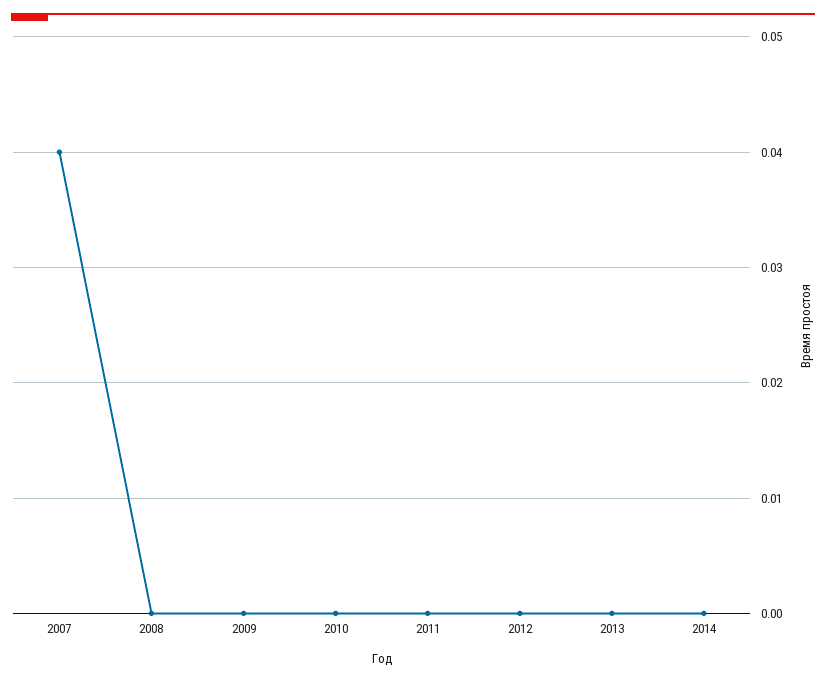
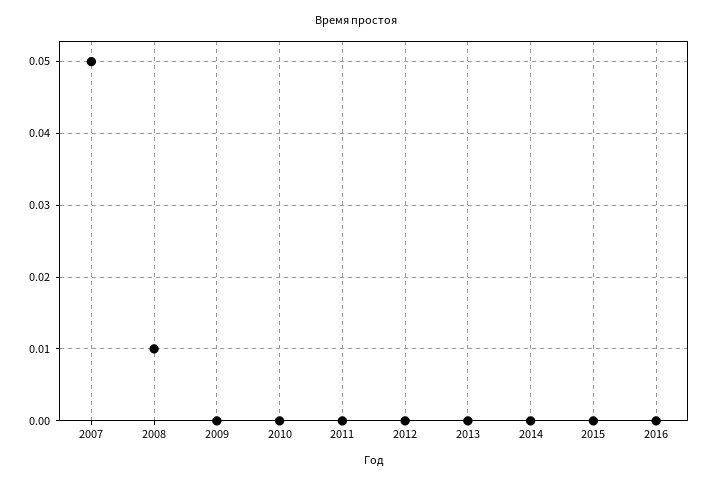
2007: 0.04 -> 0.05
2008: 0 -> 0.01
2015: none -> 0
2016: none -> 0

